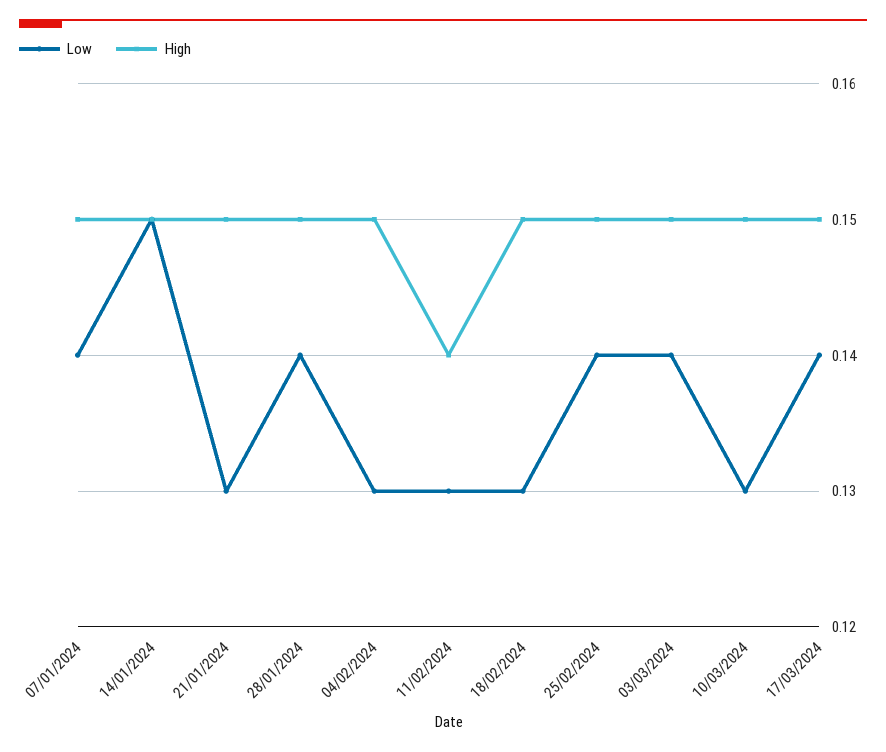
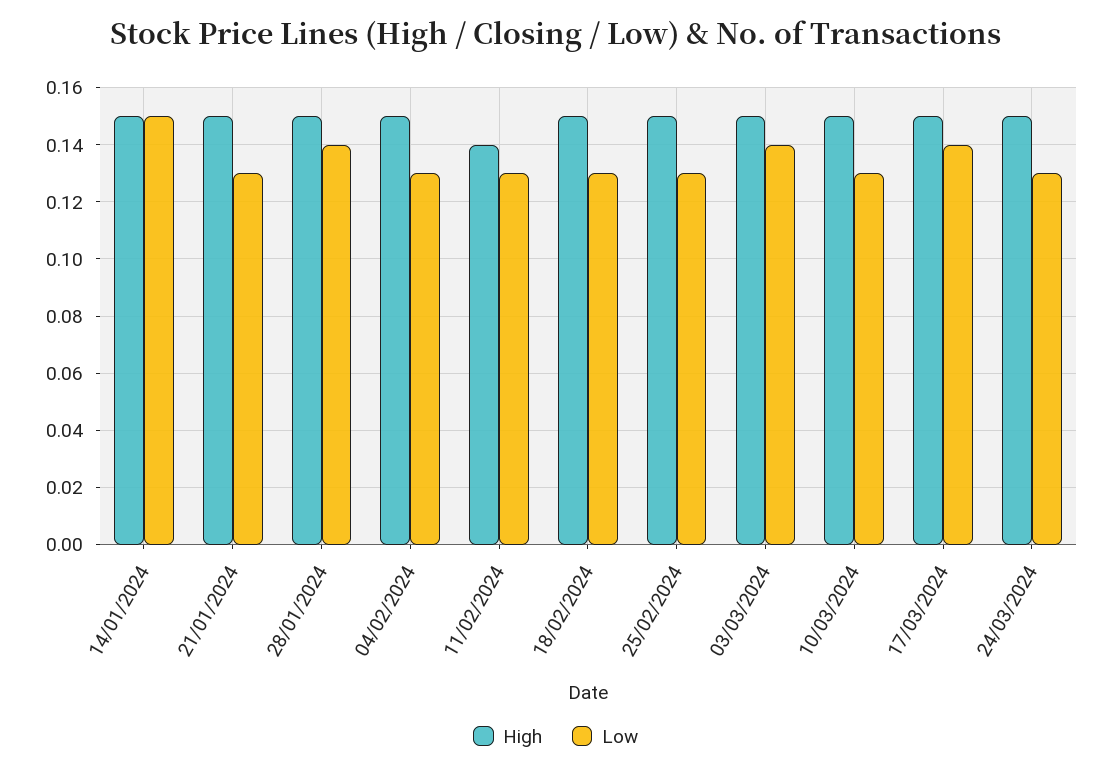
Low, 07/01/2024: 0.14 -> none
High, 07/01/2024: 0.15 -> none
Low, 25/02/2024: 0.14 -> 0.13
High, 24/03/2024: none -> 0.15
Low, 24/03/2024: none -> 0.13

